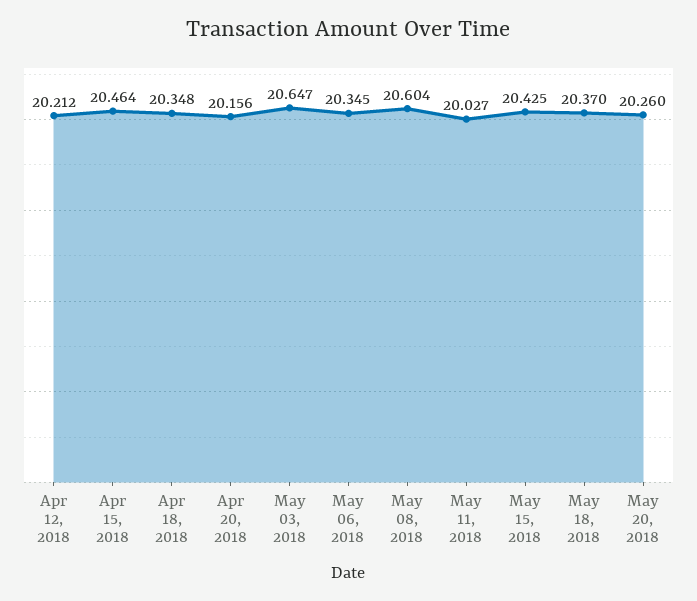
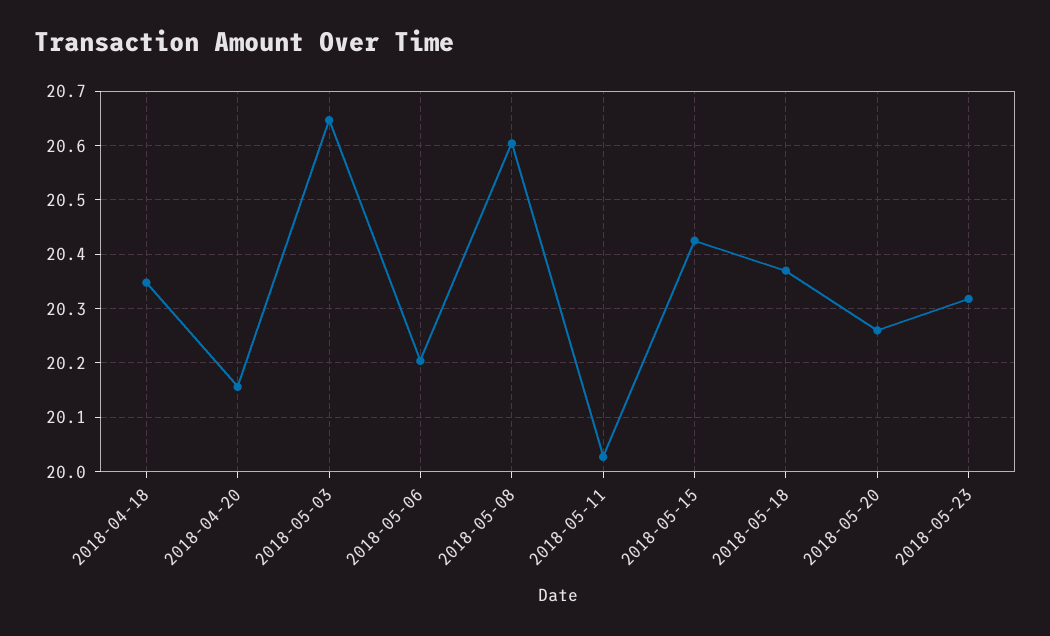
Apr 12, 2018: 20.212 -> none
Apr 15, 2018: 20.464 -> none
May 06, 2018: 20.345 -> 20.2
2018-05-23: none -> 20.32

